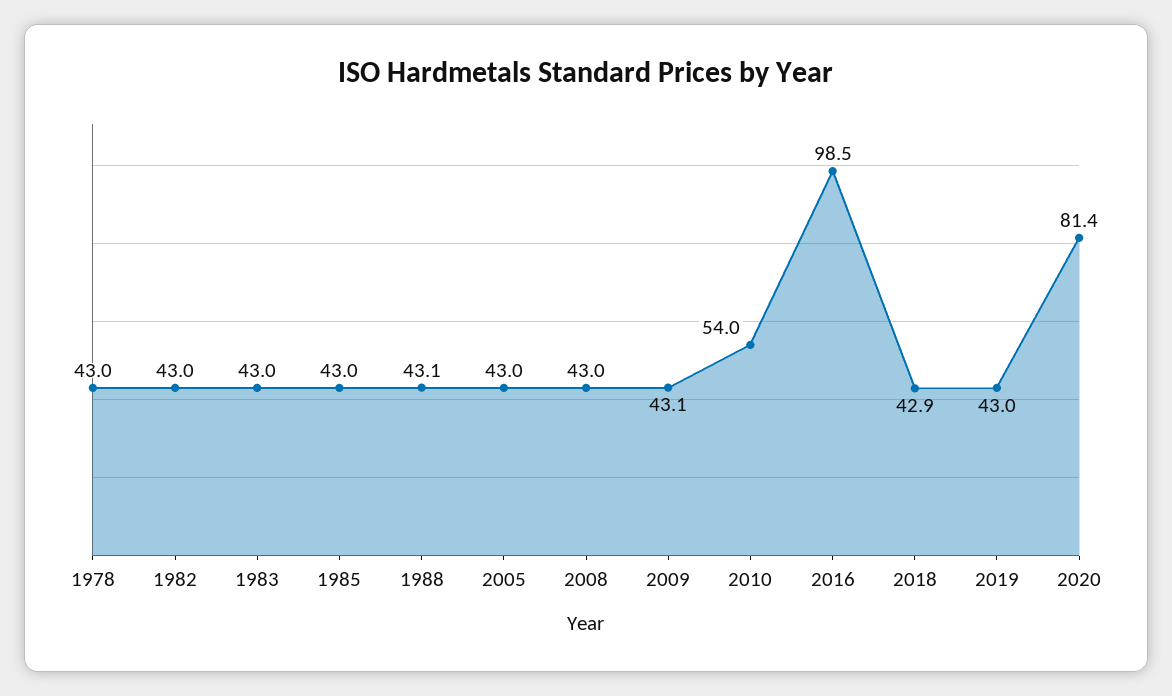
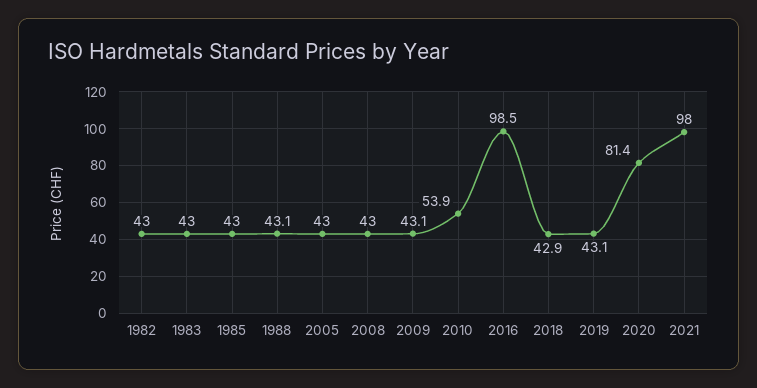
1978: 43 -> none
2010: 54 -> 53.9
2019: 43 -> 43.1
2021: none -> 98

